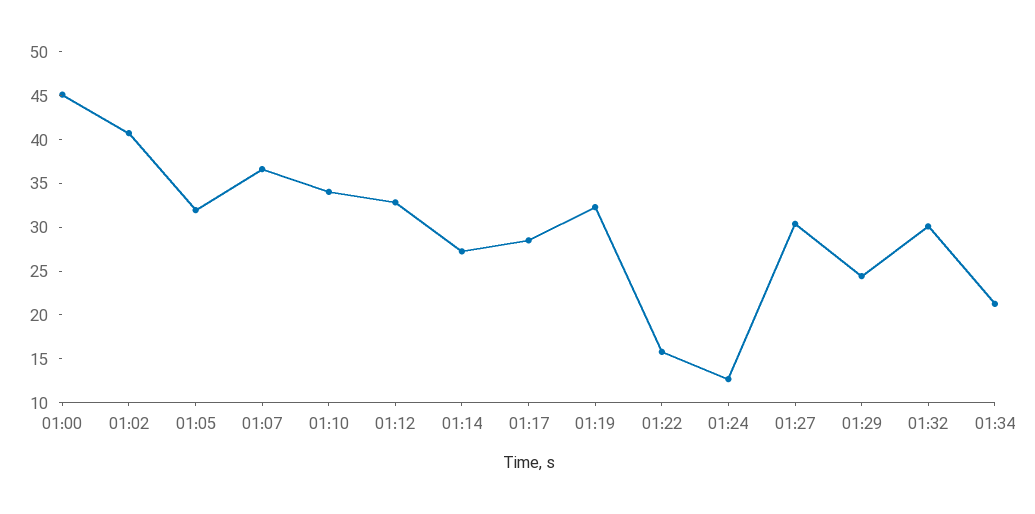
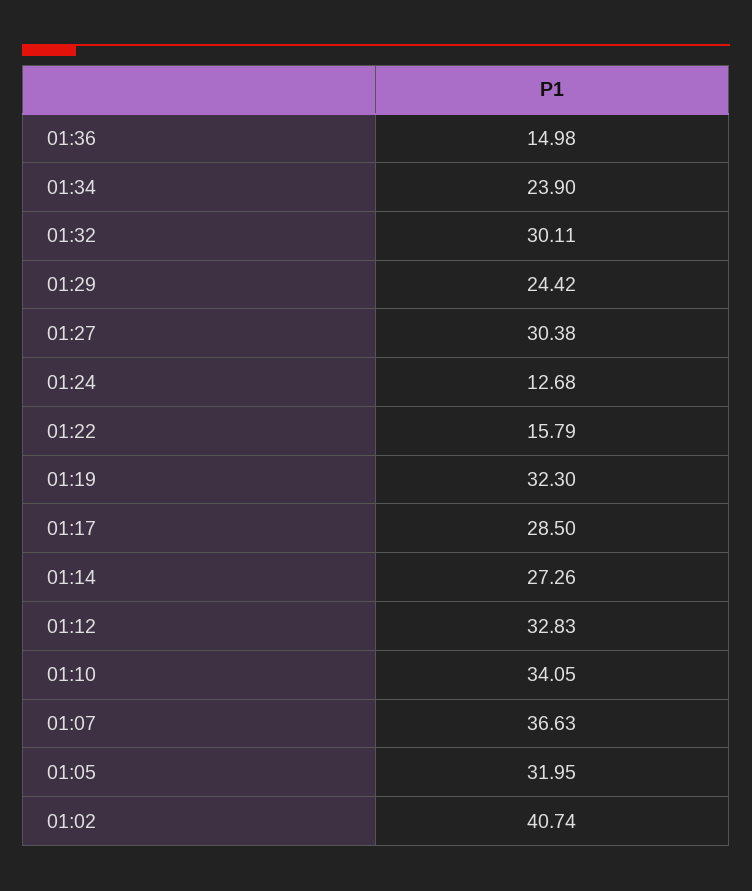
01:00: 45 -> none
01:34: 21 -> 23.9
01:36: none -> 14.98

